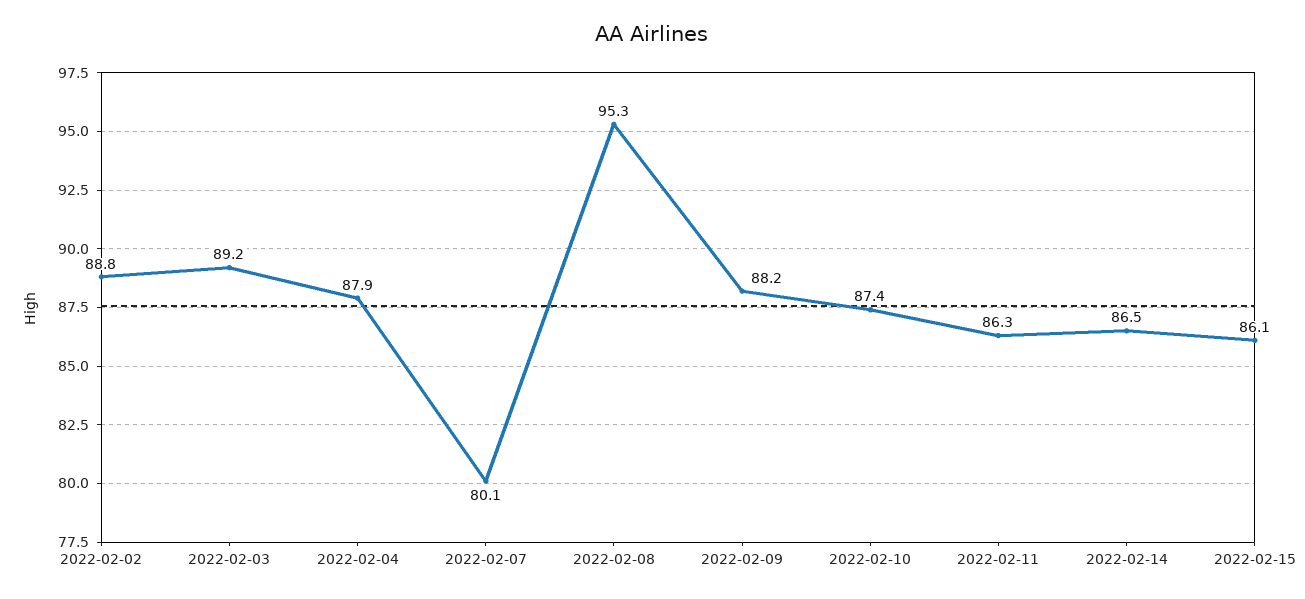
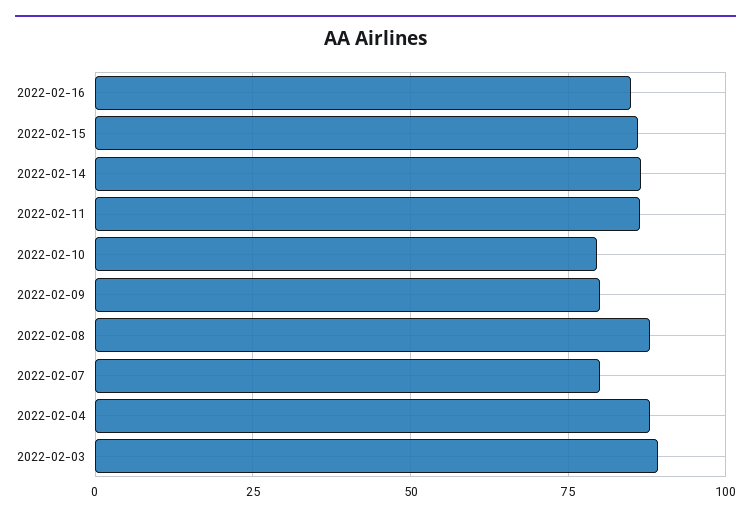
2022-02-02: 88.8 -> none
2022-02-08: 95.3 -> 87.5
2022-02-09: 88.2 -> 80
2022-02-10: 87.4 -> 80
2022-02-16: none -> 85

